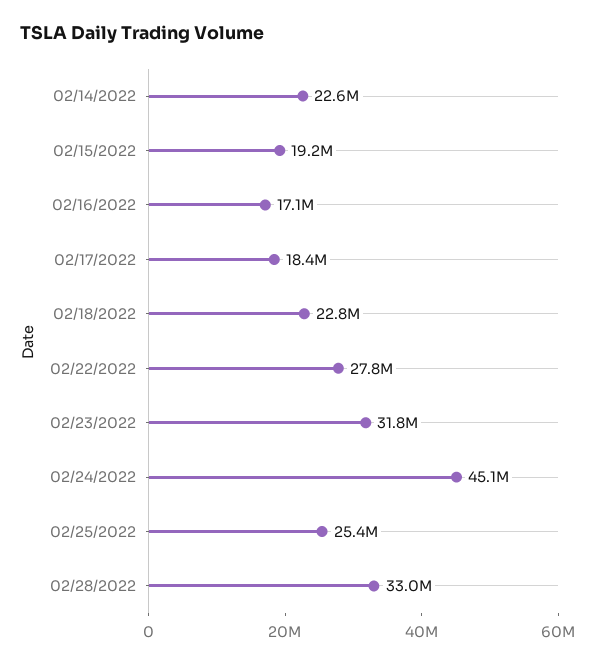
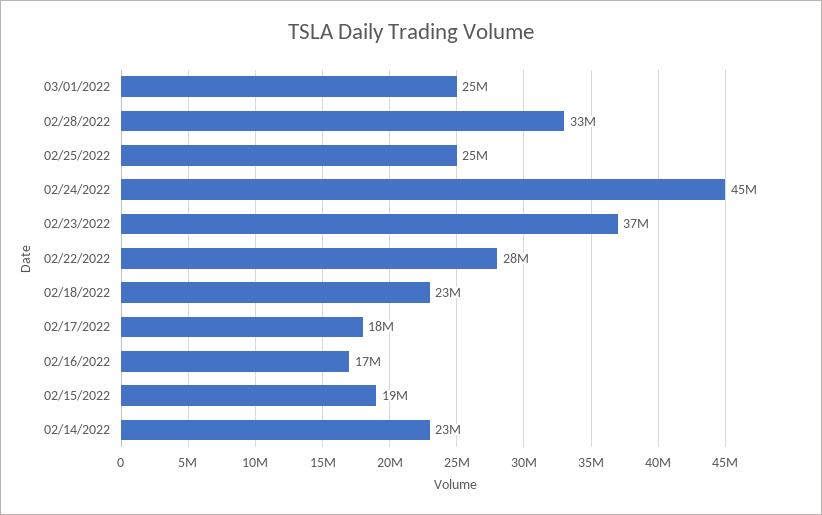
02/23/2022: 31800000 -> 37000000
03/01/2022: none -> 25000000

